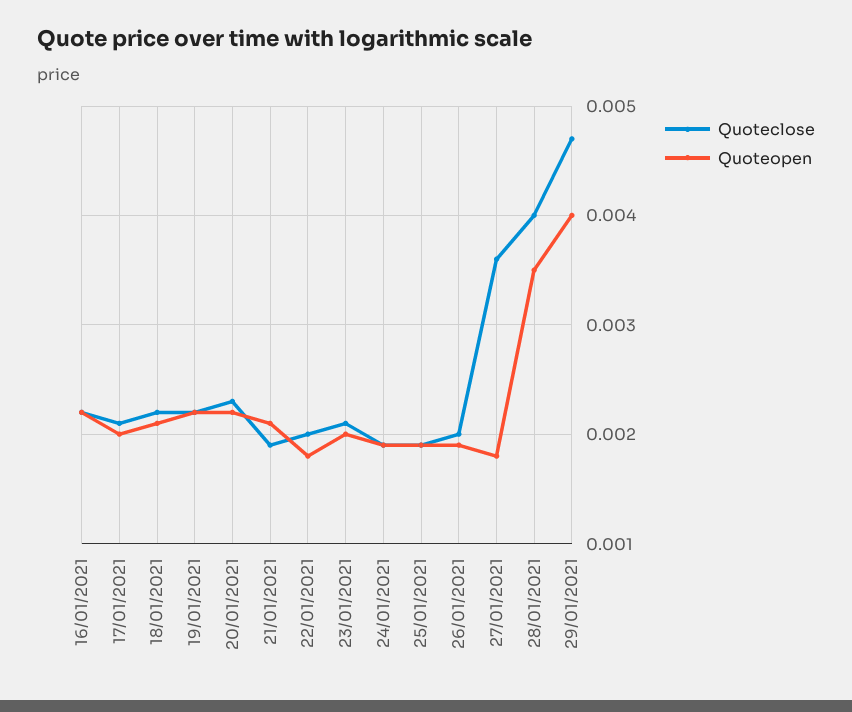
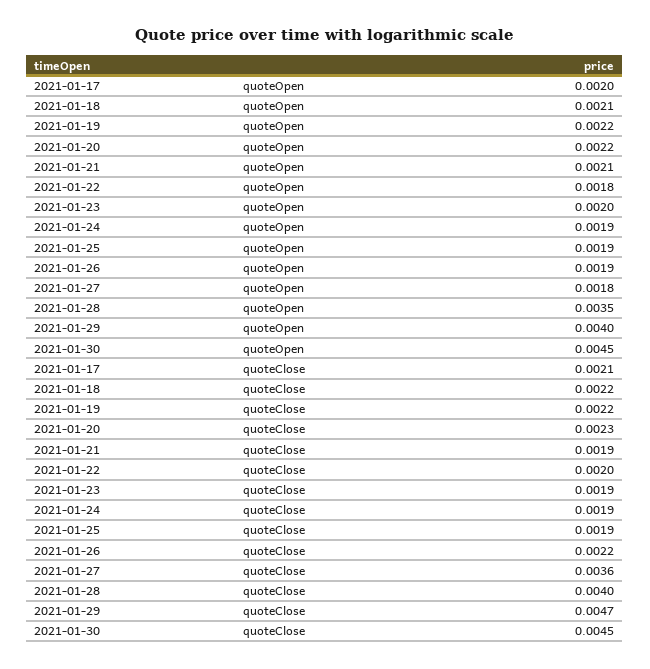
Quoteclose, 16/01/2021: 0.0022 -> none
Quoteopen, 16/01/2021: 0.0022 -> none
Quoteclose, 23/01/2021: 0.0021 -> 0.0019
Quoteclose, 26/01/2021: 0.002 -> 0.0022
Quoteopen, 2021-01-30: none -> 0.0045
Quoteclose, 2021-01-30: none -> 0.0045

